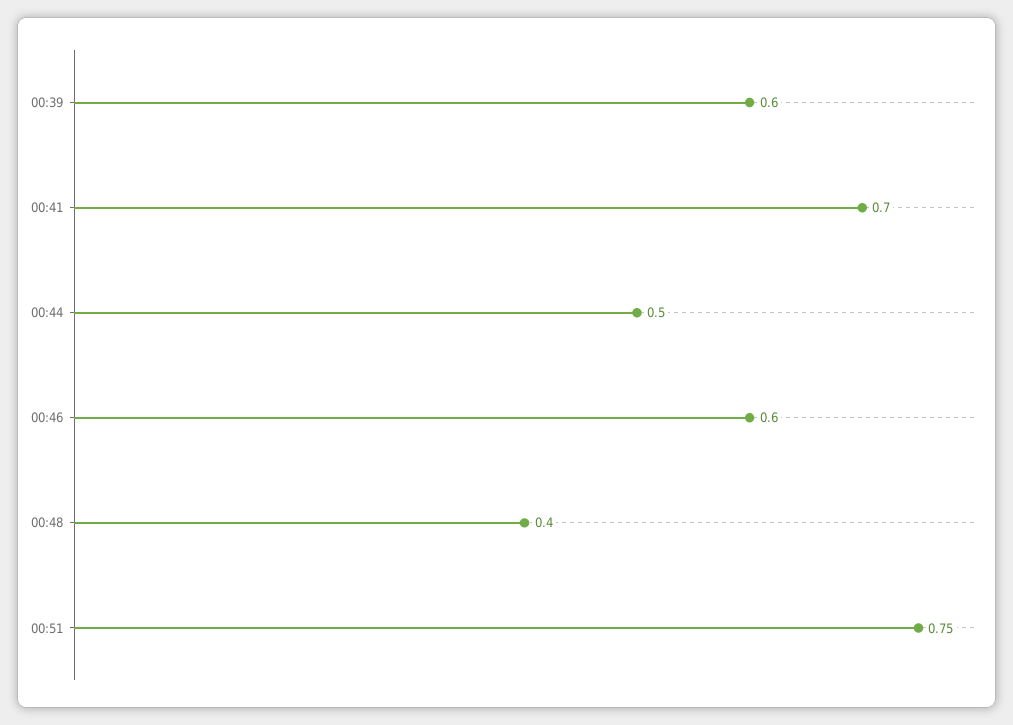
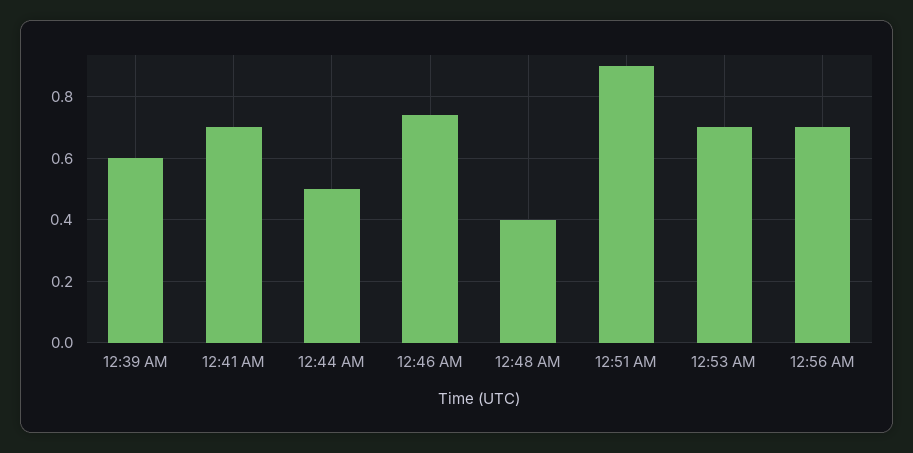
00:46: 0.6 -> 0.75
00:51: 0.75 -> 0.9
12:53 AM: none -> 0.7
12:56 AM: none -> 0.7

